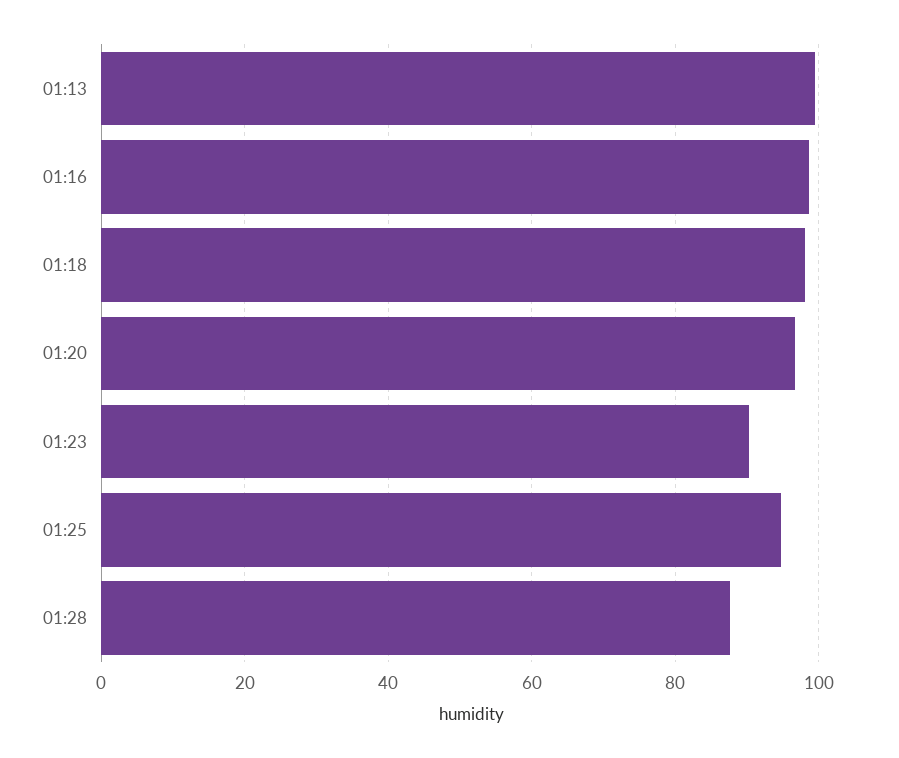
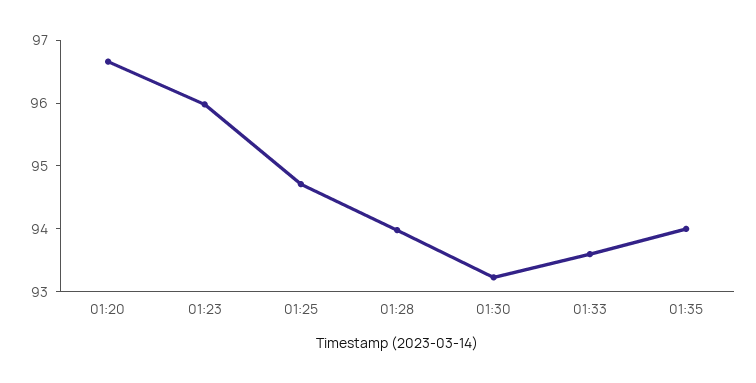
01:13: 100 -> none
01:16: 98 -> none
01:18: 98 -> none
01:23: 90 -> 96
01:28: 88 -> 94
01:30: none -> 93.2
01:33: none -> 93.6
01:35: none -> 94

